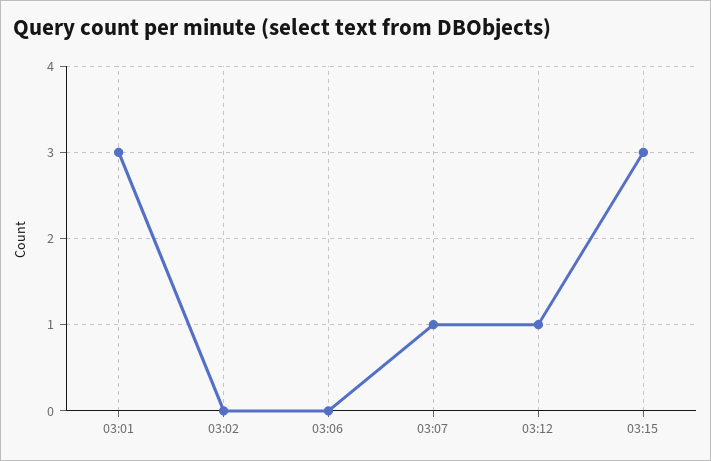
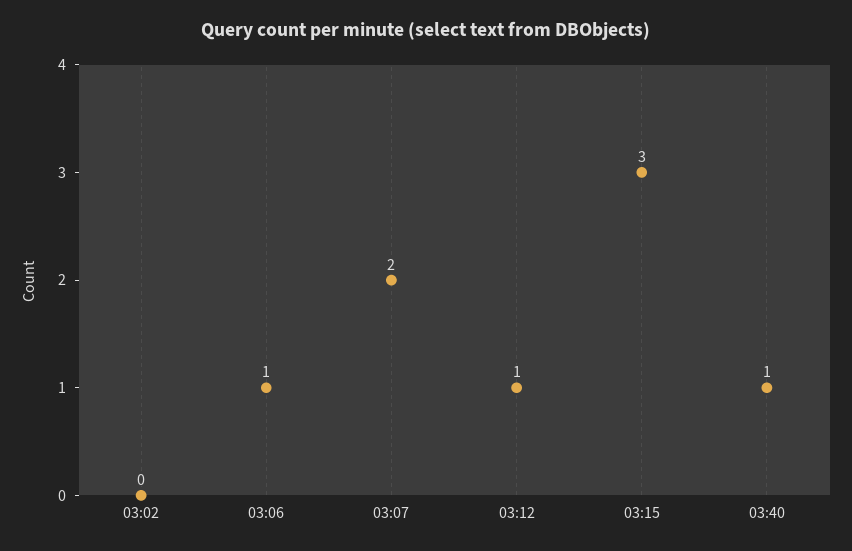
03:01: 3 -> none
03:06: 0 -> 1
03:07: 1 -> 2
03:40: none -> 1

